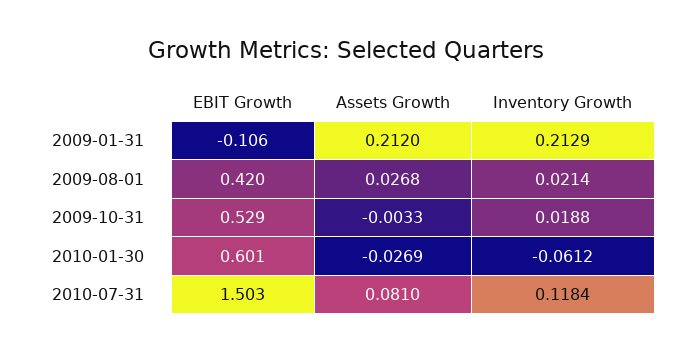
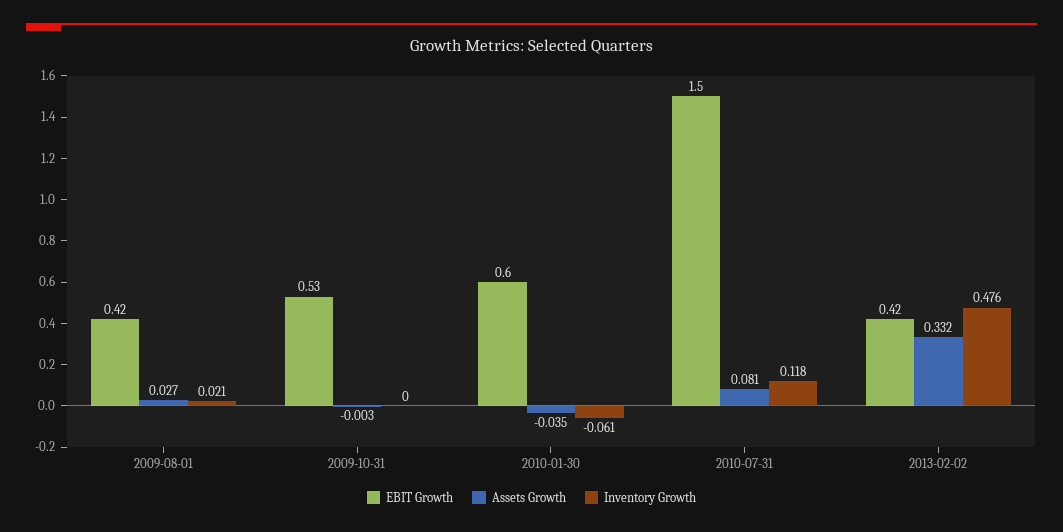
EBIT Growth, 2009-01-31: -0.106 -> none
Assets Growth, 2009-01-31: 0.212 -> none
Inventory Growth, 2009-01-31: 0.2129 -> none
Inventory Growth, 2009-10-31: 0.0188 -> 0
Assets Growth, 2010-01-30: -0.0269 -> -0.035
EBIT Growth, 2013-02-02: none -> 0.42
Assets Growth, 2013-02-02: none -> 0.332
Inventory Growth, 2013-02-02: none -> 0.476

